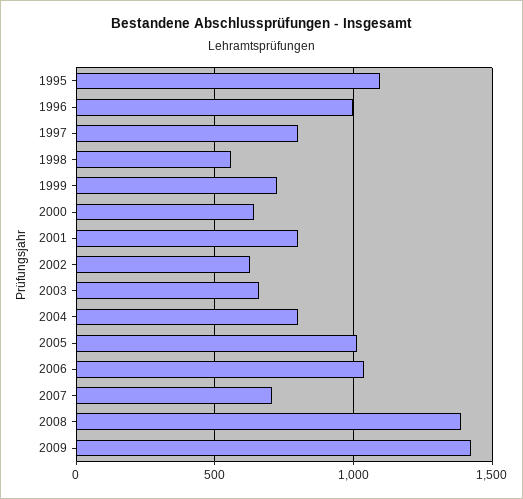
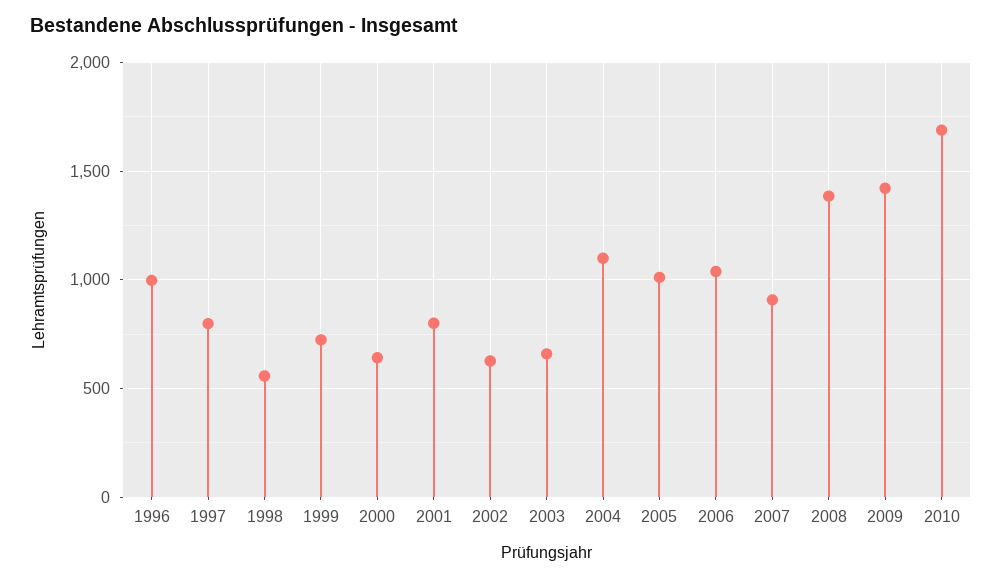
1995: 1100 -> none
2004: 800 -> 1100
2007: 700 -> 900
2010: none -> 1700

